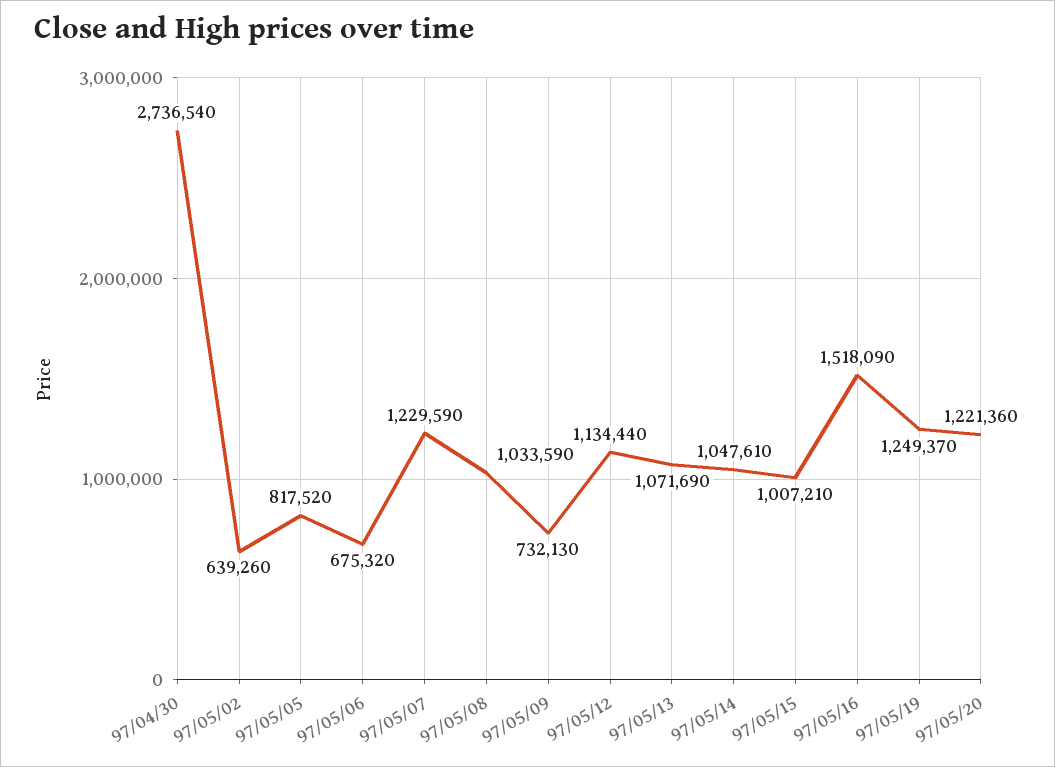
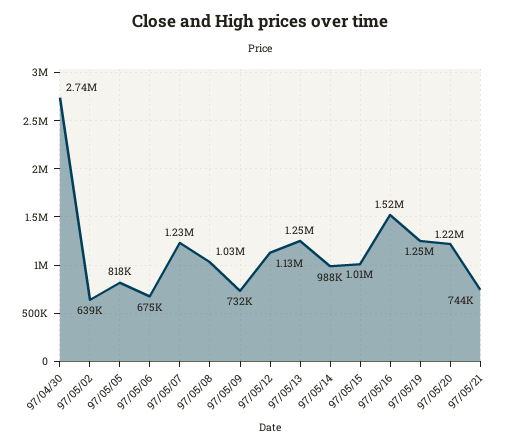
97/05/13: 1071690 -> 1250000
97/05/14: 1047610 -> 988000
97/05/21: none -> 744000

